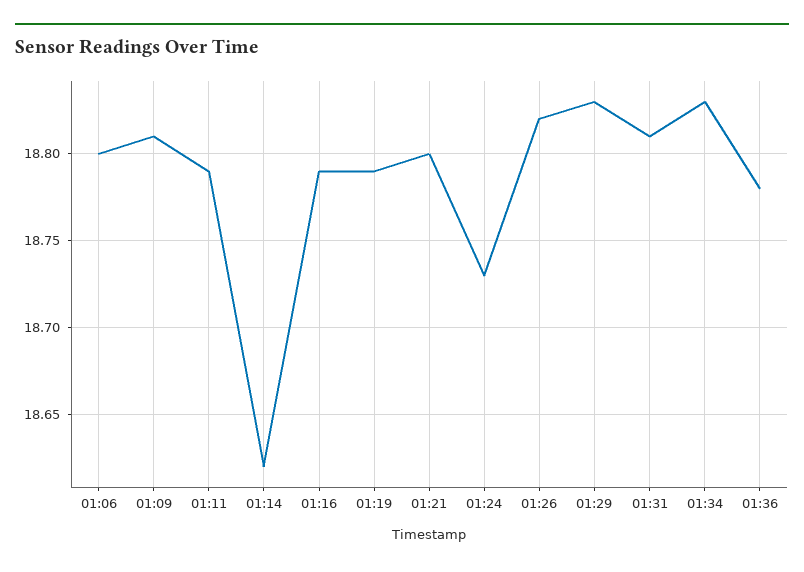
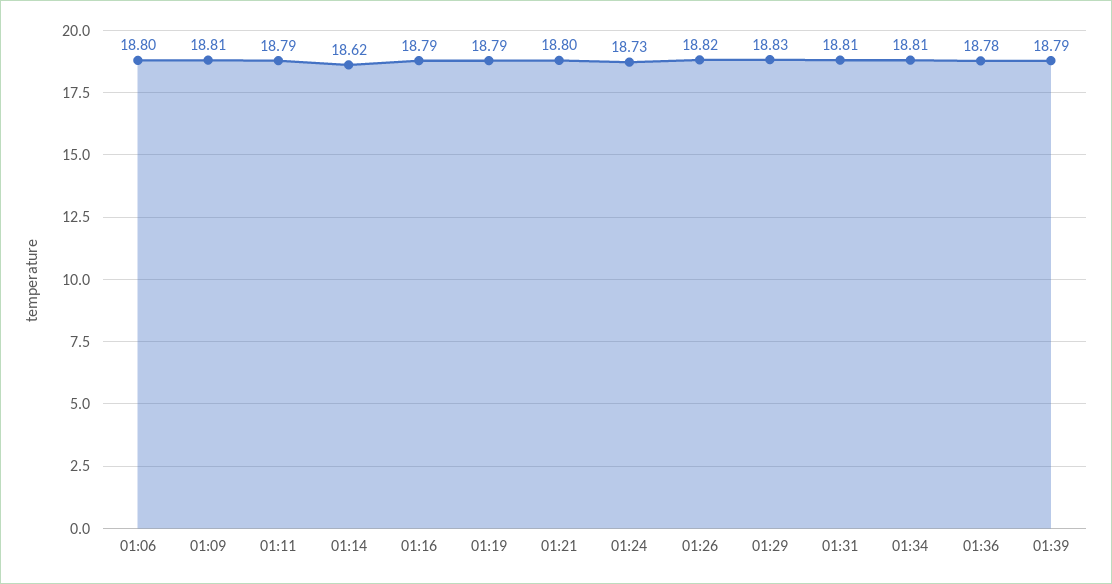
01:34: 18.83 -> 18.81
01:39: none -> 18.79

